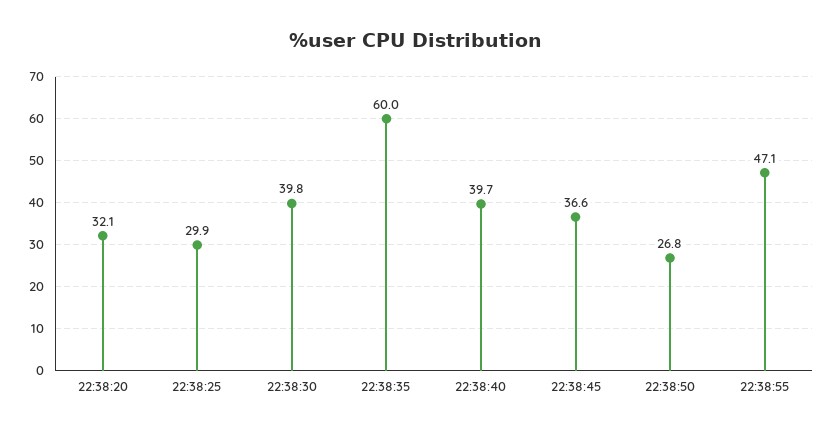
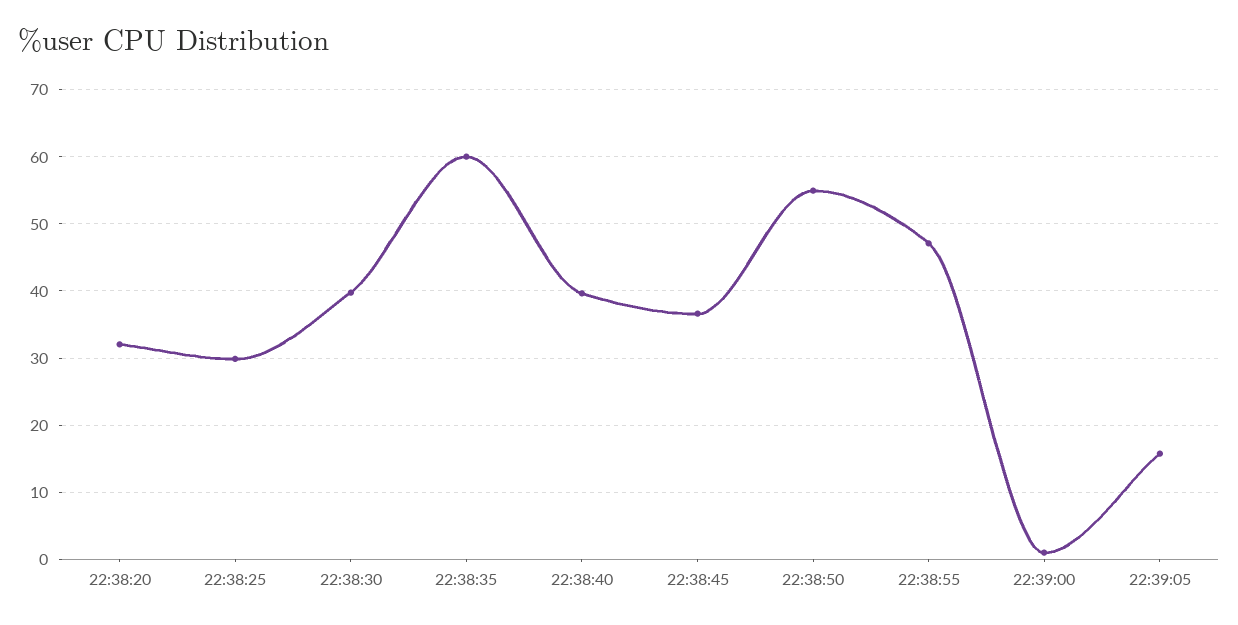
22:38:50: 26.8 -> 55
22:39:00: none -> 1
22:39:05: none -> 16

